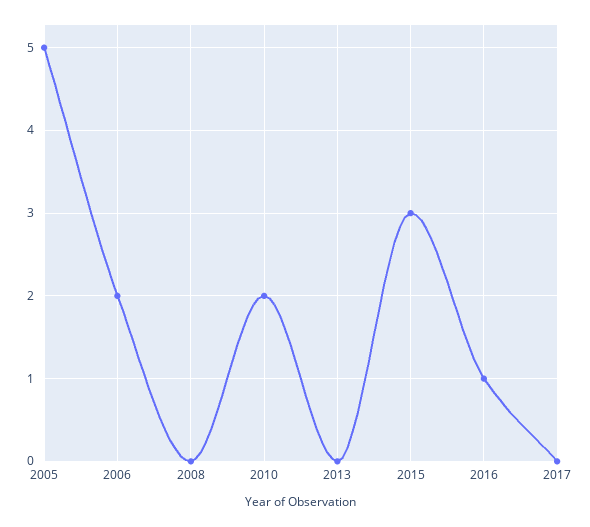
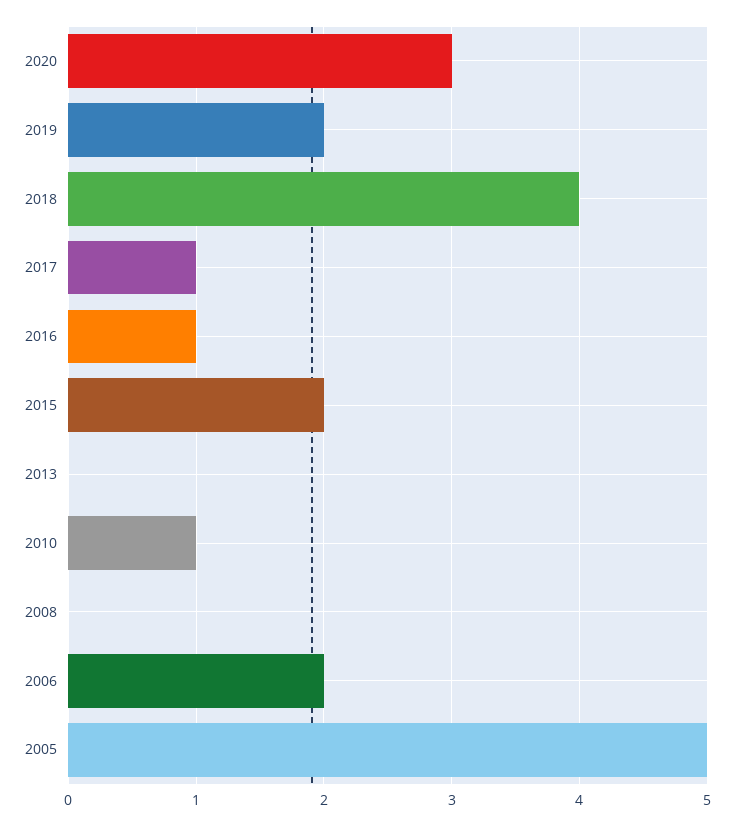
2010: 2 -> 1
2015: 3 -> 2
2017: 0 -> 1
2020: none -> 3
2019: none -> 2
2018: none -> 4

